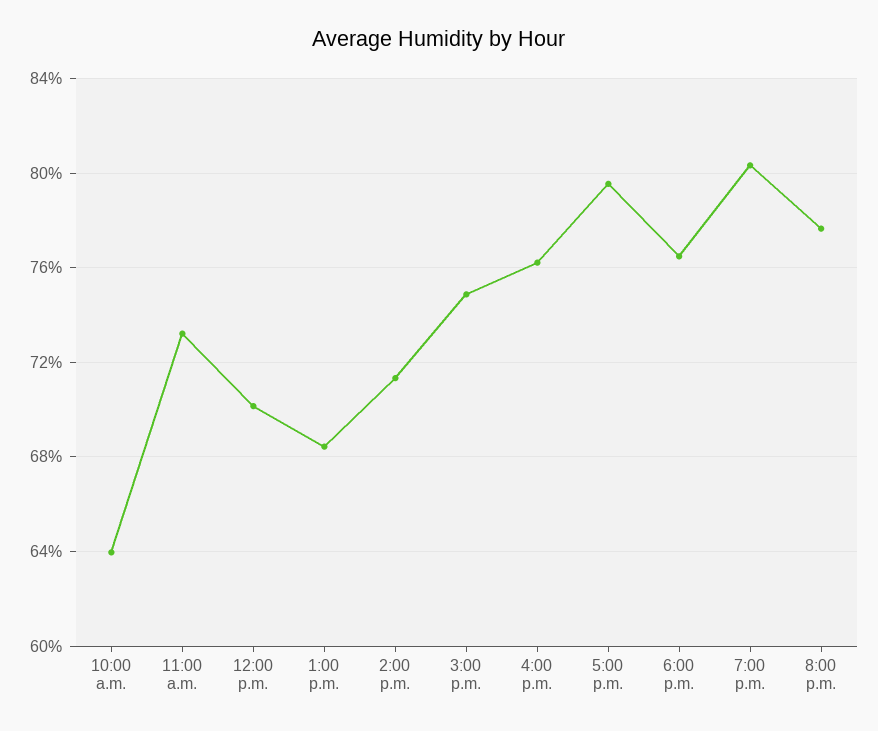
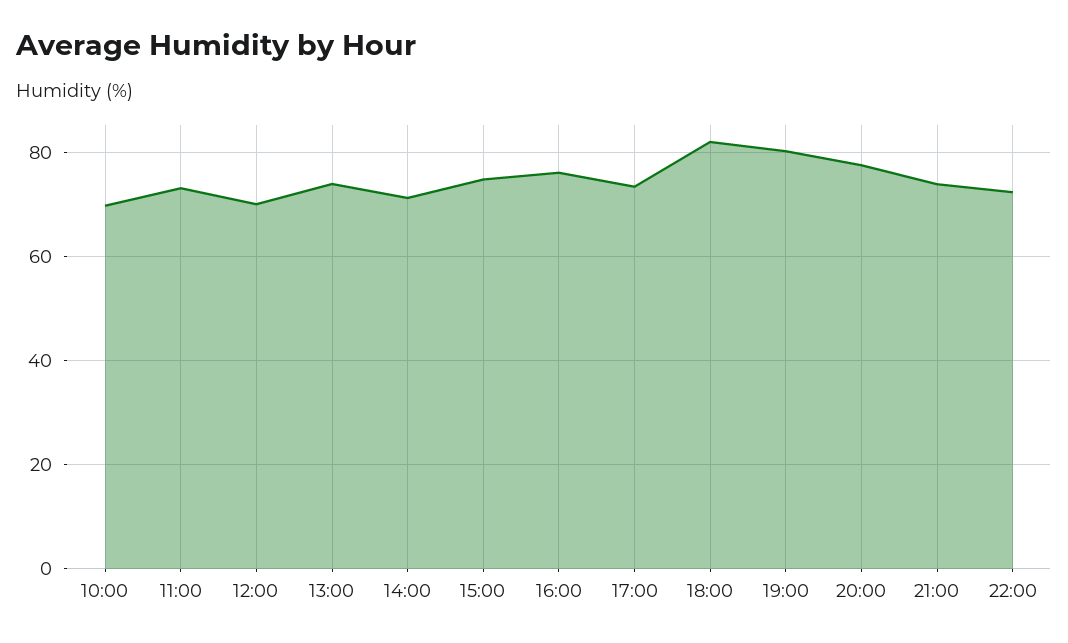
10:00 a.m.: 64 -> 70
1:00 p.m.: 68.5 -> 74
5:00 p.m.: 79.5 -> 74
6:00 p.m.: 76.5 -> 82
21:00: none -> 74
22:00: none -> 72

